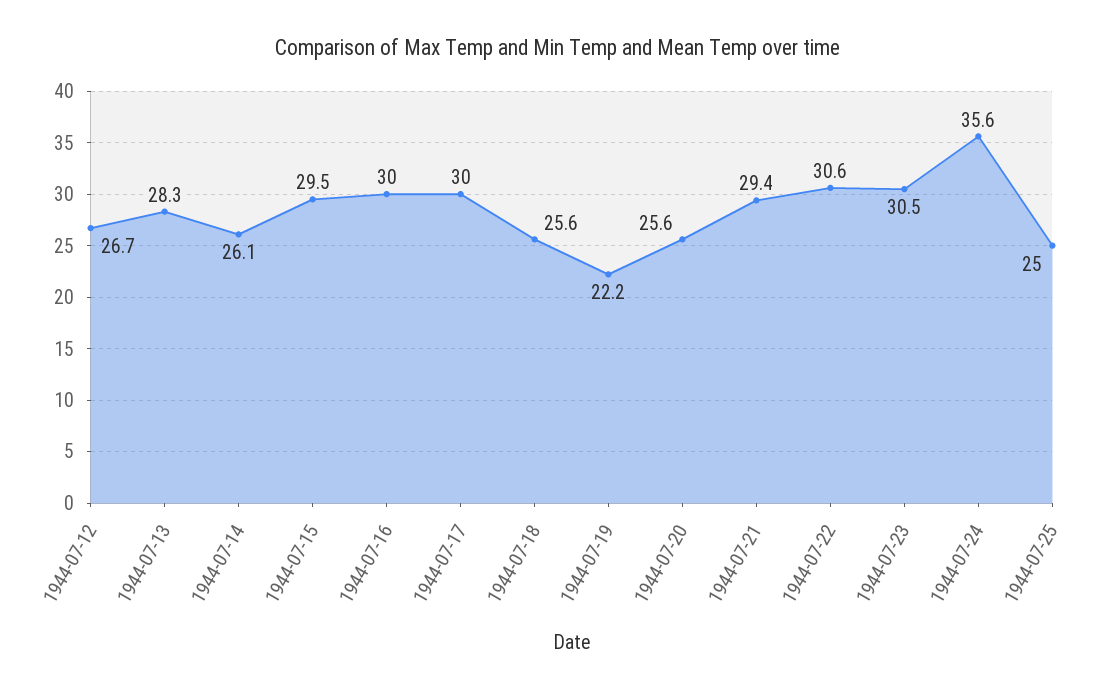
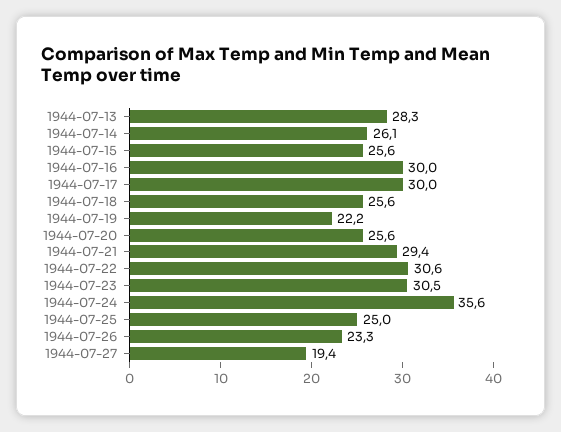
1944-07-12: 26.7 -> none
1944-07-15: 29.5 -> 25.6
1944-07-26: none -> 23.3
1944-07-27: none -> 19.4

